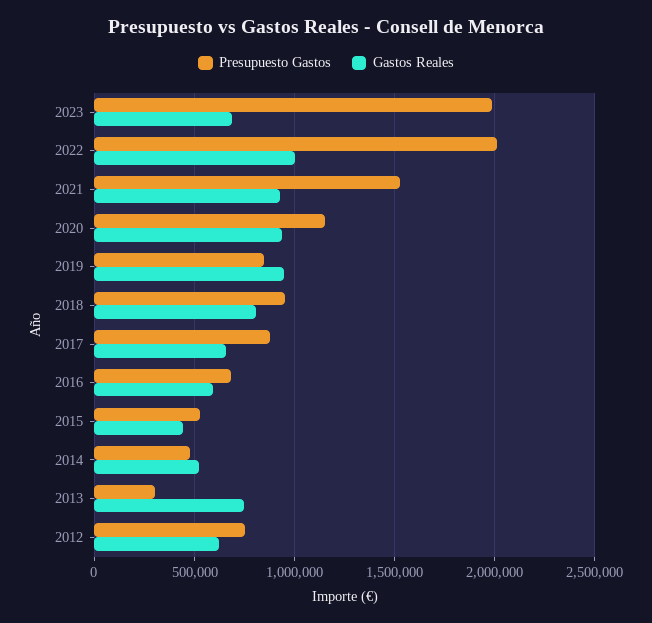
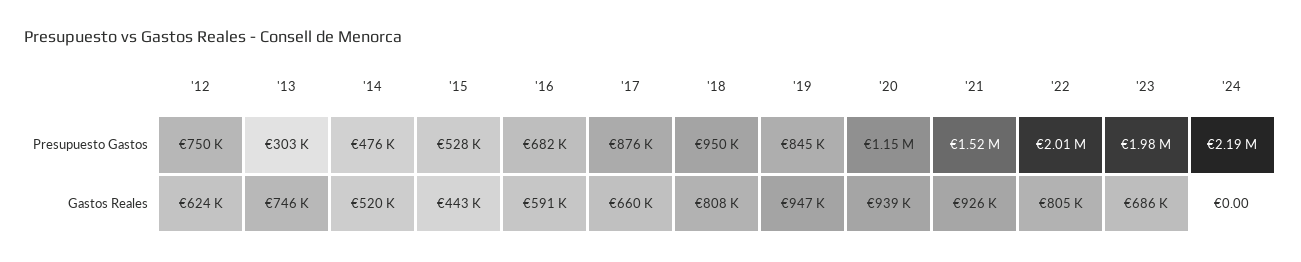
Gastos Reales, 2022: 1000000 -> 805000
Presupuesto Gastos, '24: none -> 2190000
Gastos Reales, '24: none -> 0

